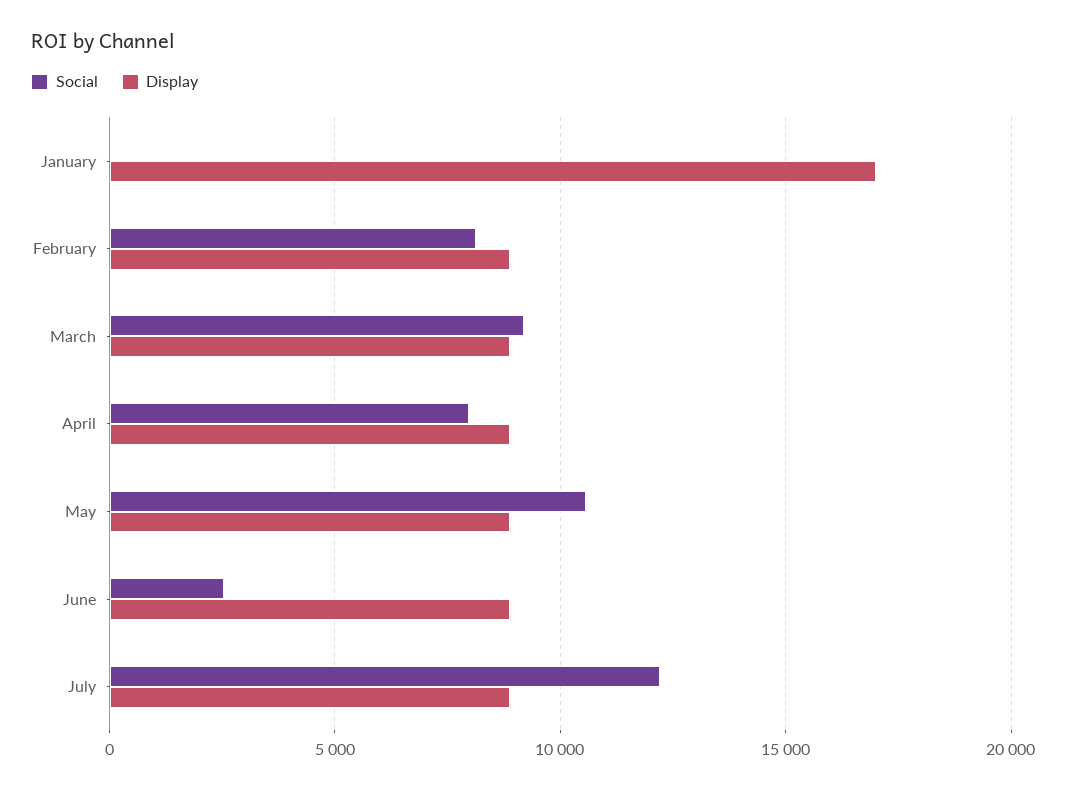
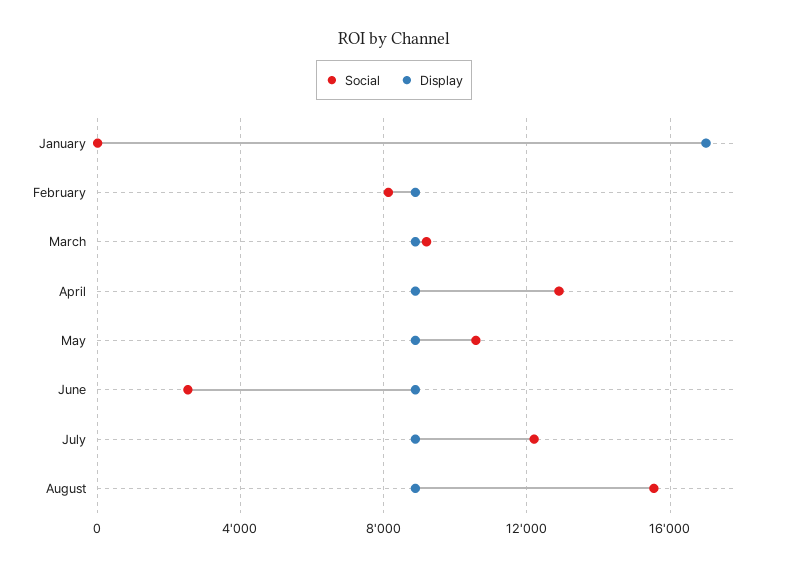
Social, April: 8000 -> 13000
Social, August: none -> 15500
Display, August: none -> 9000

